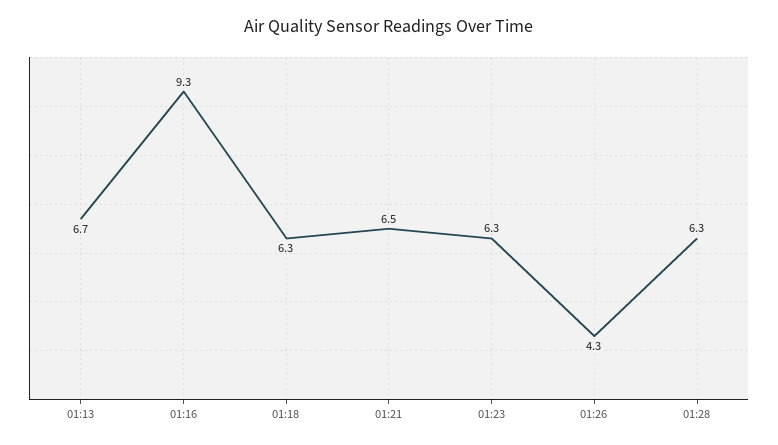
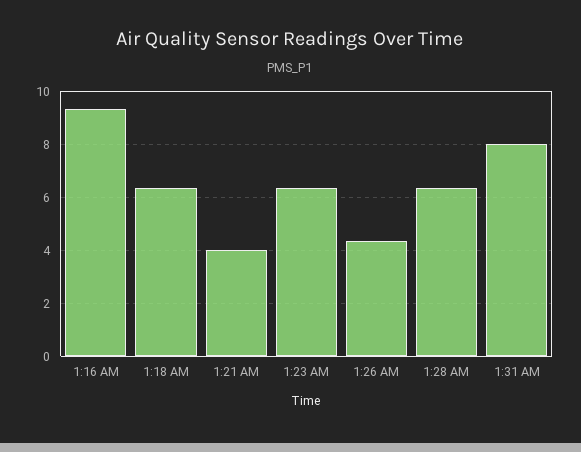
01:13: 6.7 -> none
01:21: 6.5 -> 4
1:31 AM: none -> 8

